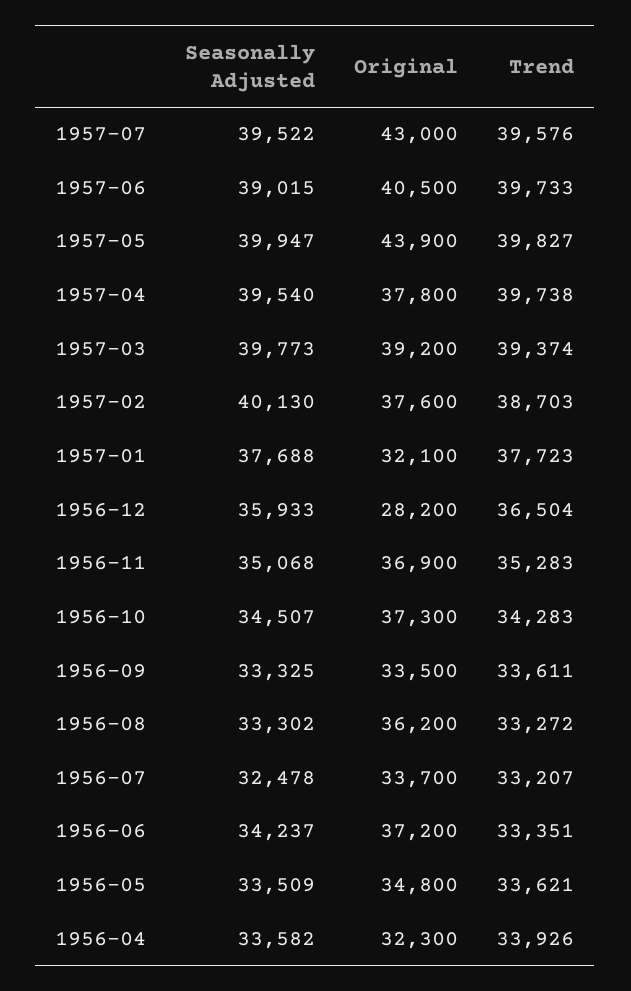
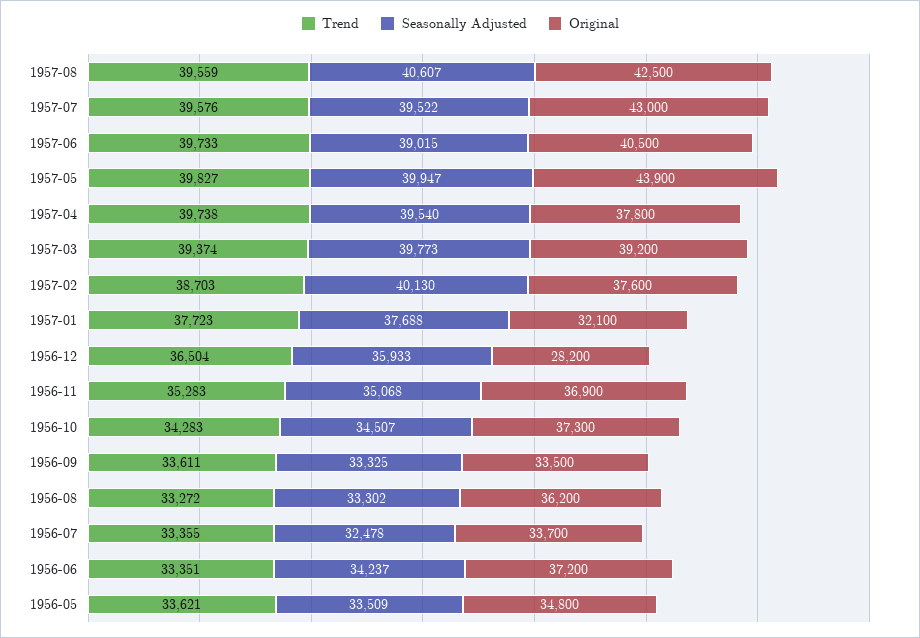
Trend, 1956-07: 33207 -> 33355
Seasonally Adjusted, 1956-04: 33582 -> none
Original, 1956-04: 32300 -> none
Trend, 1956-04: 33926 -> none
Trend, 1957-08: none -> 39559
Seasonally Adjusted, 1957-08: none -> 40607
Original, 1957-08: none -> 42500

